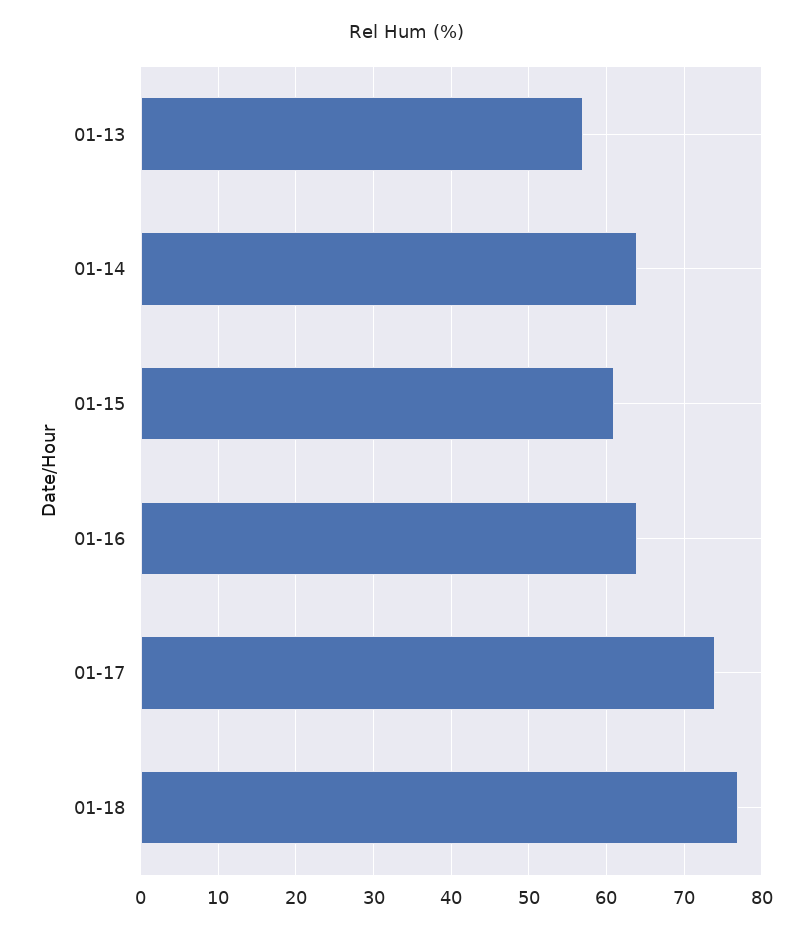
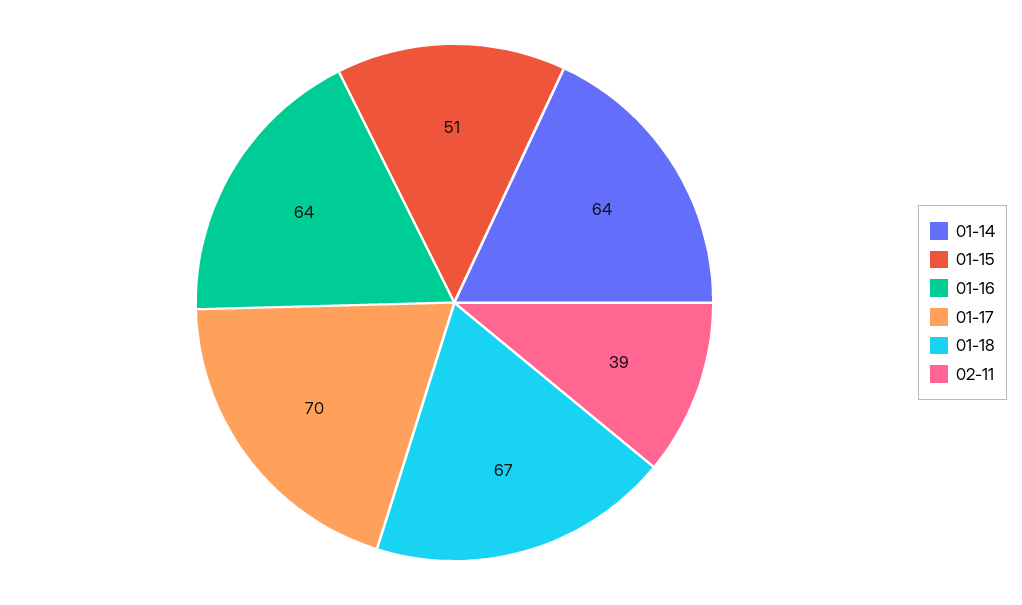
01-13: 57 -> none
01-15: 61 -> 51
01-17: 74 -> 70
01-18: 77 -> 67
02-11: none -> 39

